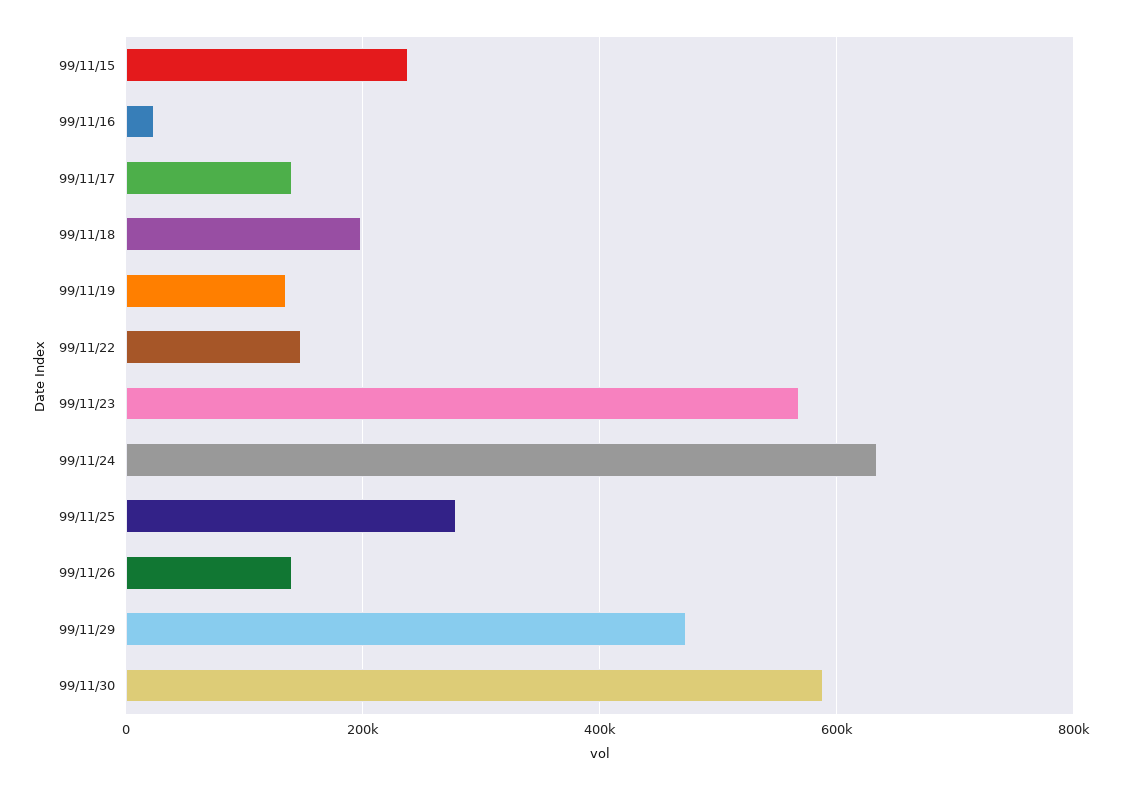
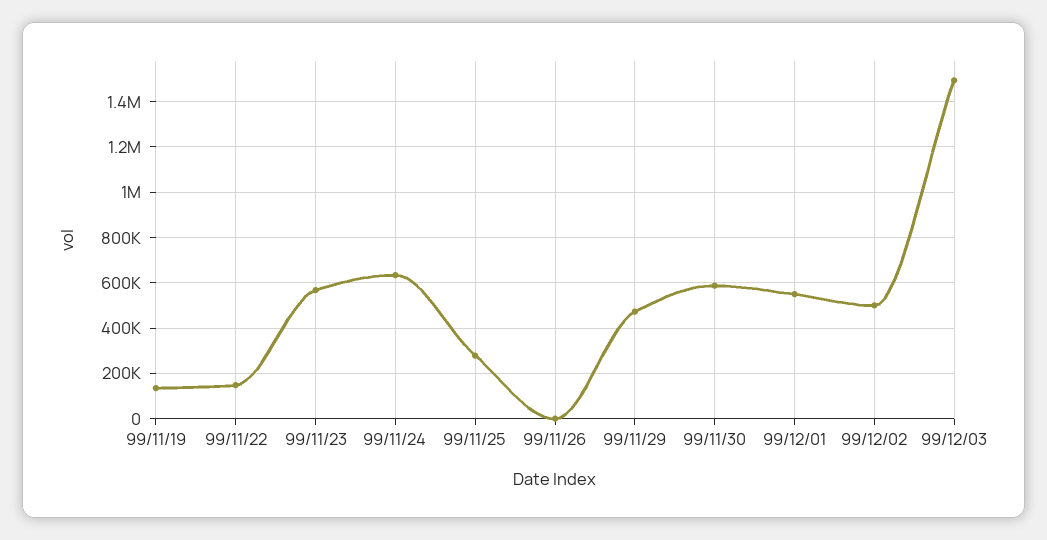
99/11/15: 240000 -> none
99/11/16: 20000 -> none
99/11/17: 140000 -> none
99/11/18: 200000 -> none
99/11/26: 140000 -> 0
99/12/01: none -> 550000
99/12/02: none -> 500000
99/12/03: none -> 1500000

